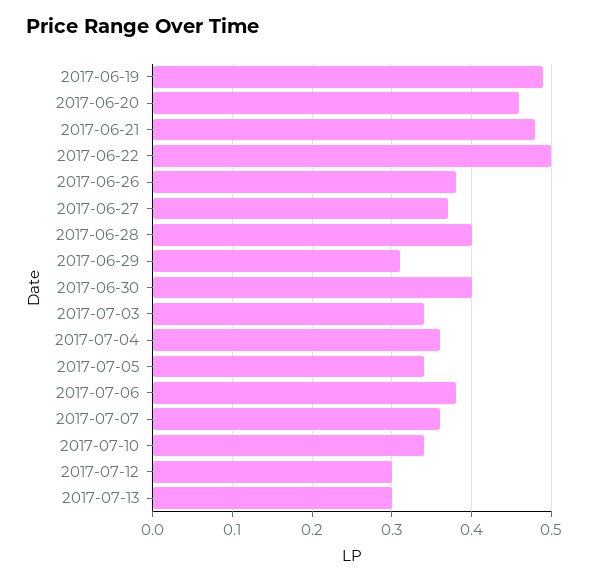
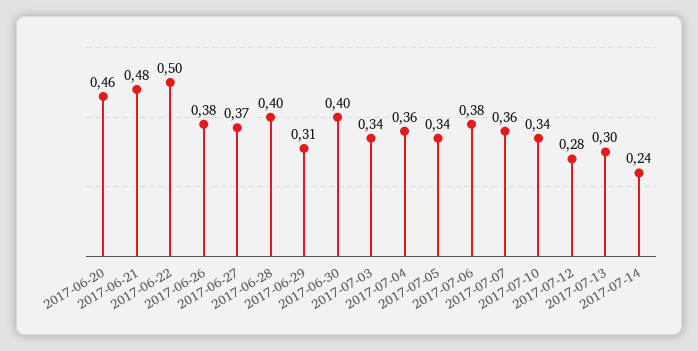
2017-06-19: 0.49 -> none
2017-07-12: 0.3 -> 0.28
2017-07-14: none -> 0.24

